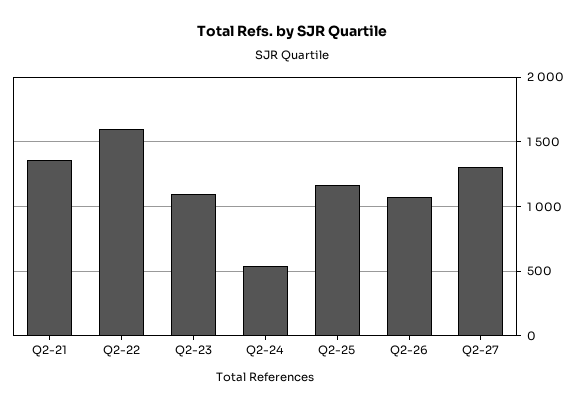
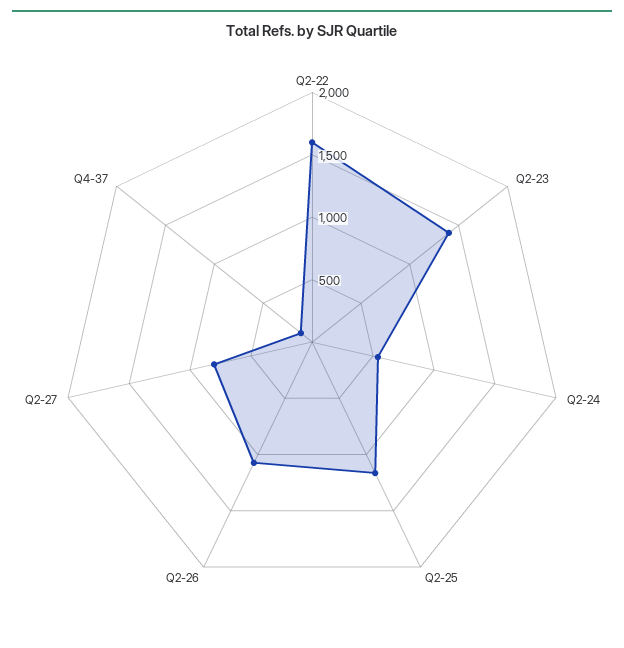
Q2-21: 1350 -> none
Q2-23: 1100 -> 1400
Q2-27: 1300 -> 800
Q4-37: none -> 100

